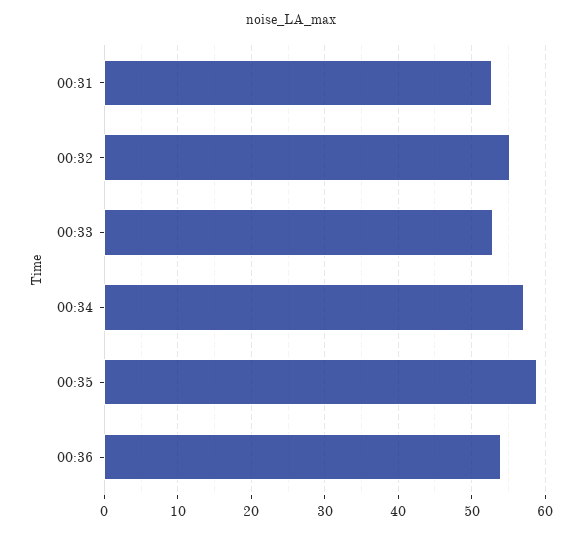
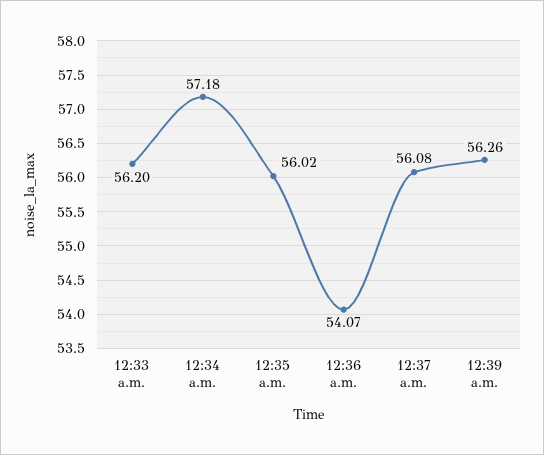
00:31: 53 -> none
00:32: 55 -> none
00:33: 53 -> 56.2
00:35: 59 -> 56.02
12:37 a.m.: none -> 56.08
12:39 a.m.: none -> 56.26

